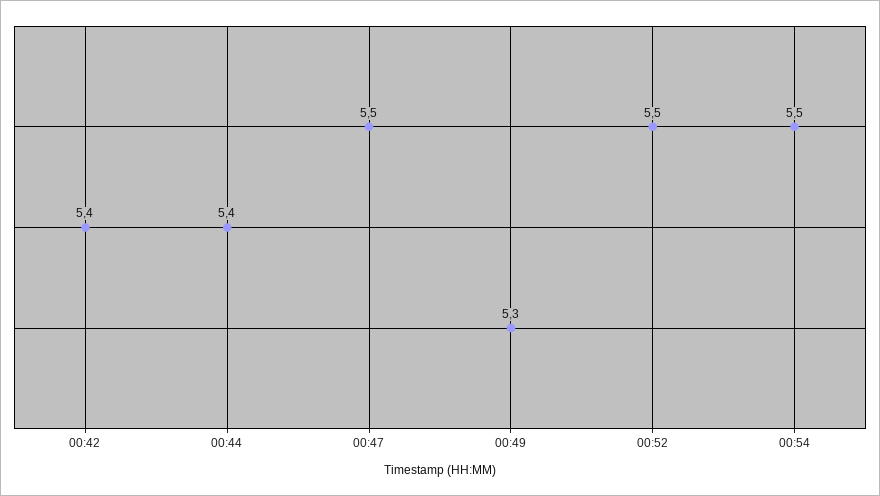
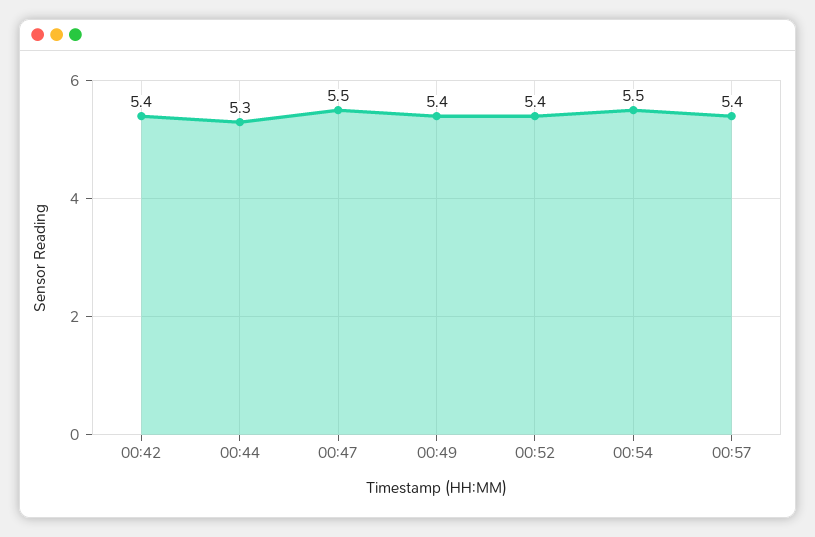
00:44: 5.4 -> 5.3
00:49: 5.3 -> 5.4
00:52: 5.5 -> 5.4
00:57: none -> 5.4

